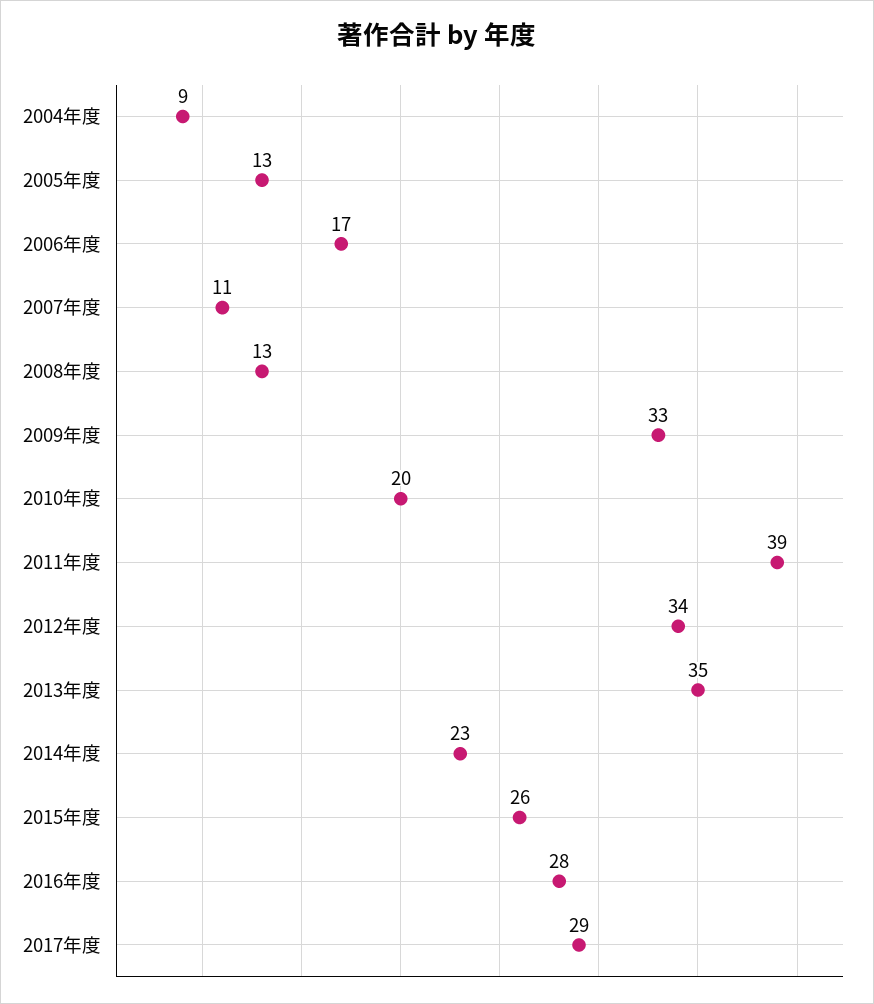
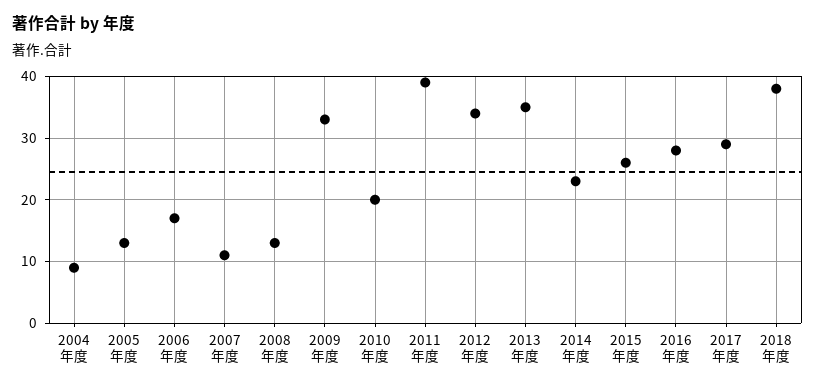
2018年度: none -> 38

